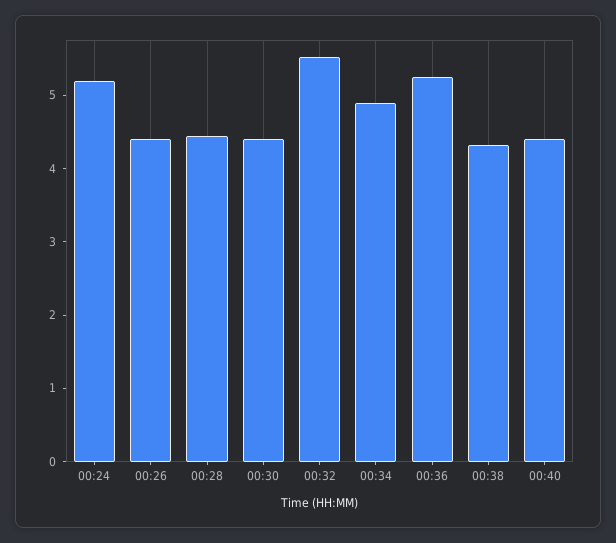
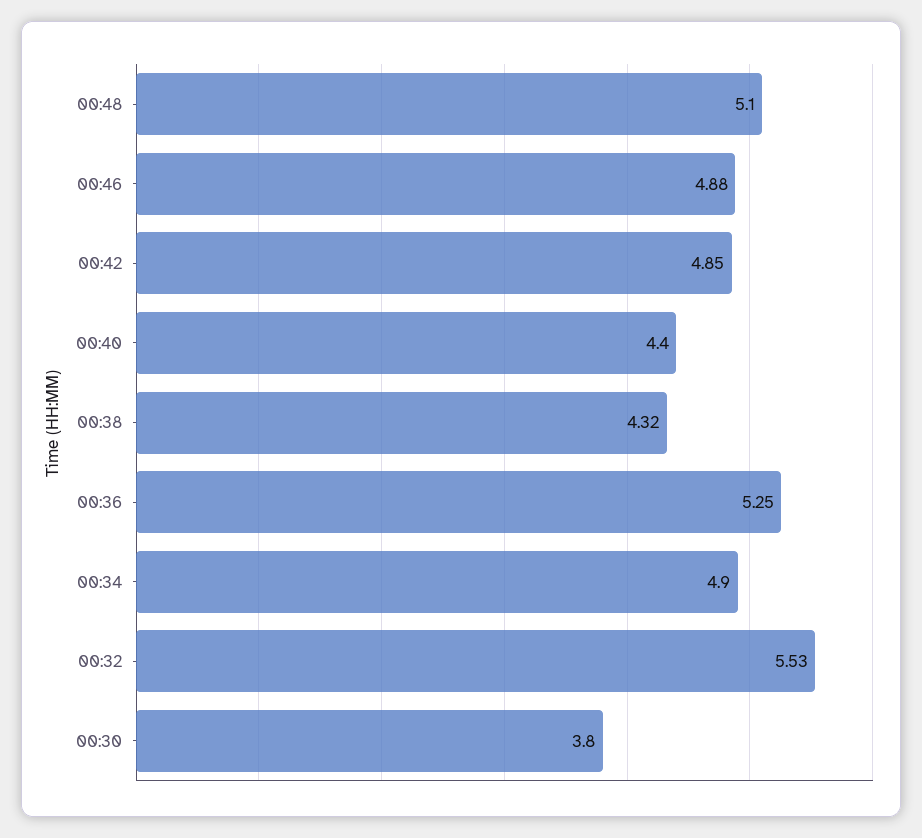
00:24: 5.2 -> none
00:26: 4.4 -> none
00:28: 4.4 -> none
00:30: 4.4 -> 3.8
00:48: none -> 5.1
00:46: none -> 4.88
00:42: none -> 4.85

